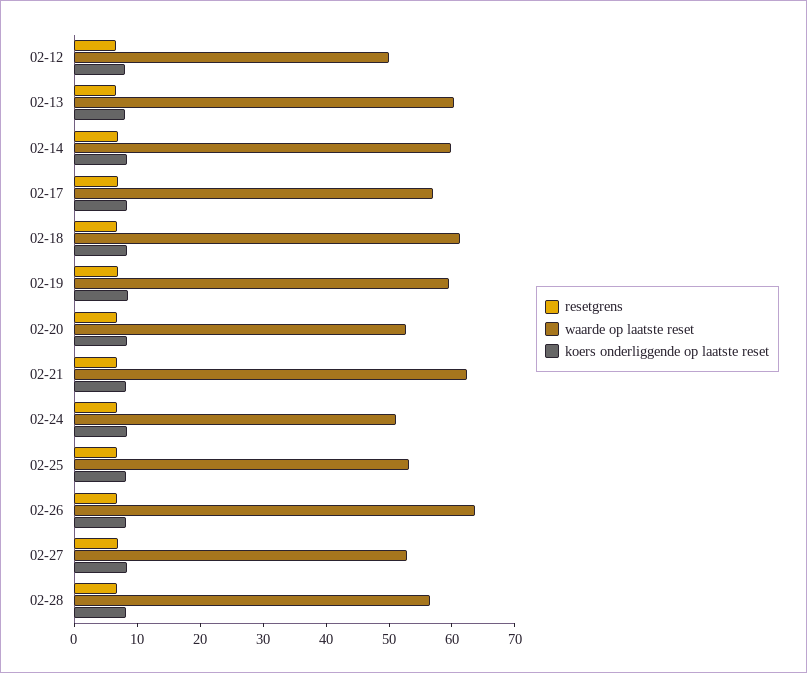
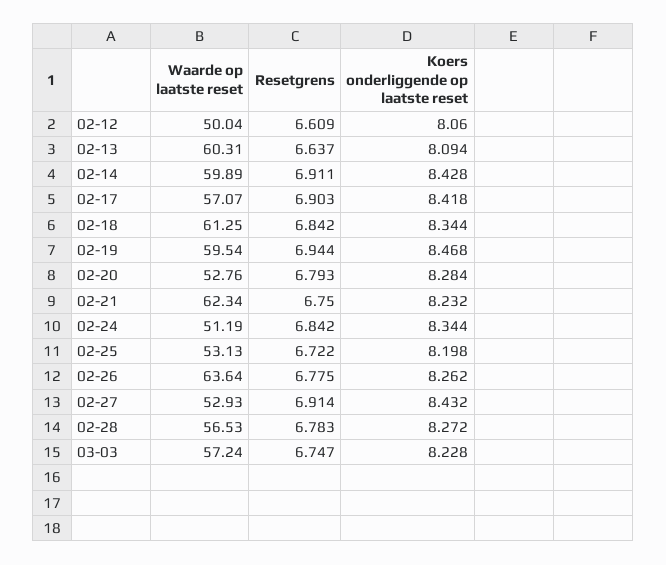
waarde op laatste reset, 03-03: none -> 57.24
resetgrens, 03-03: none -> 6.747
koers onderliggende op laatste reset, 03-03: none -> 8.228

